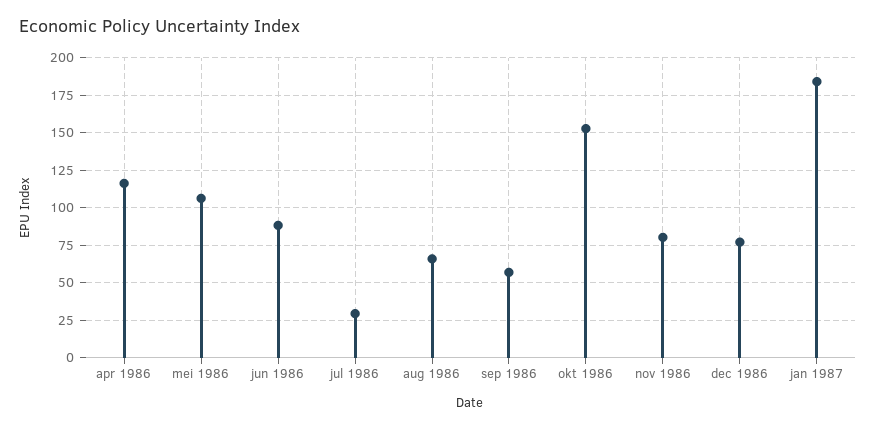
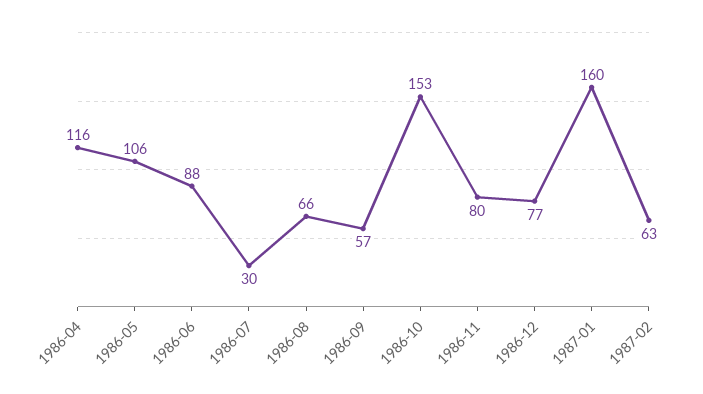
jan 1987: 185 -> 160
1987-02: none -> 63

